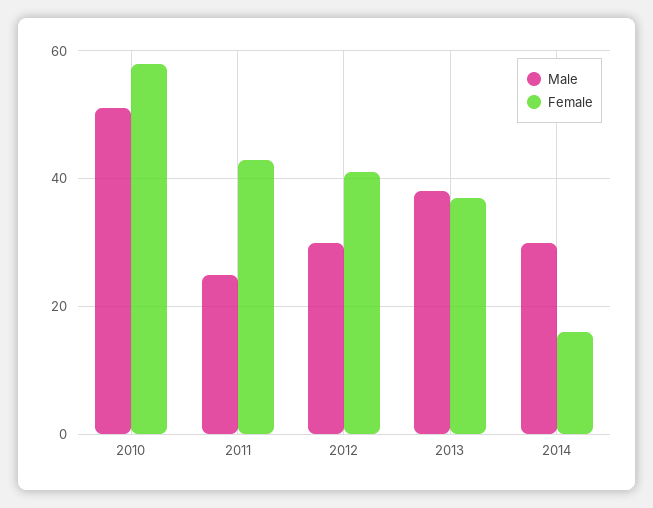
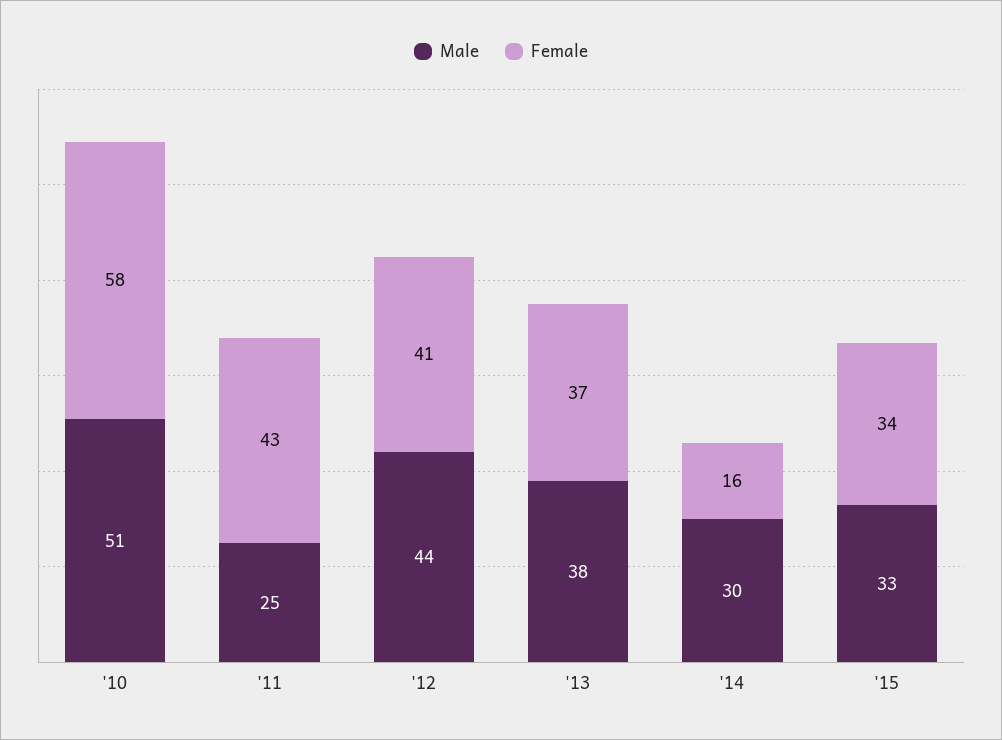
Male, 2012: 30 -> 44
Male, '15: none -> 33
Female, '15: none -> 34

